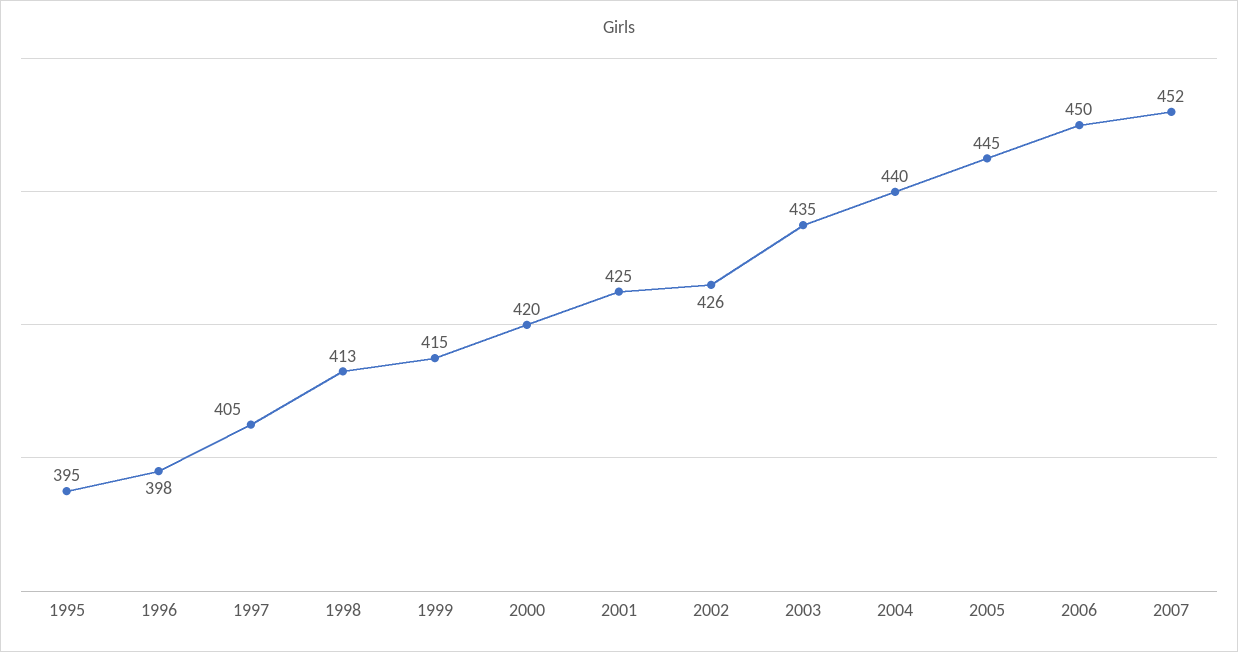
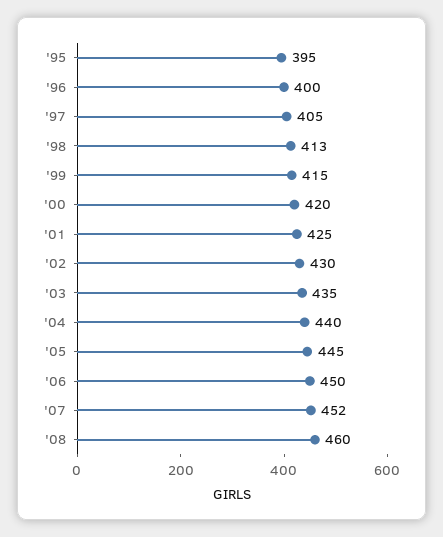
1996: 398 -> 400
2002: 426 -> 430
'08: none -> 460

